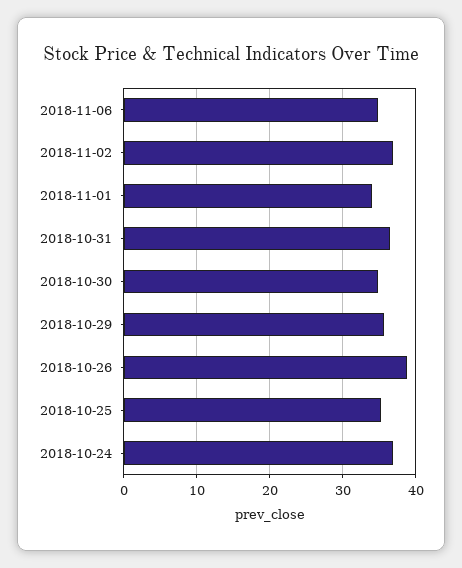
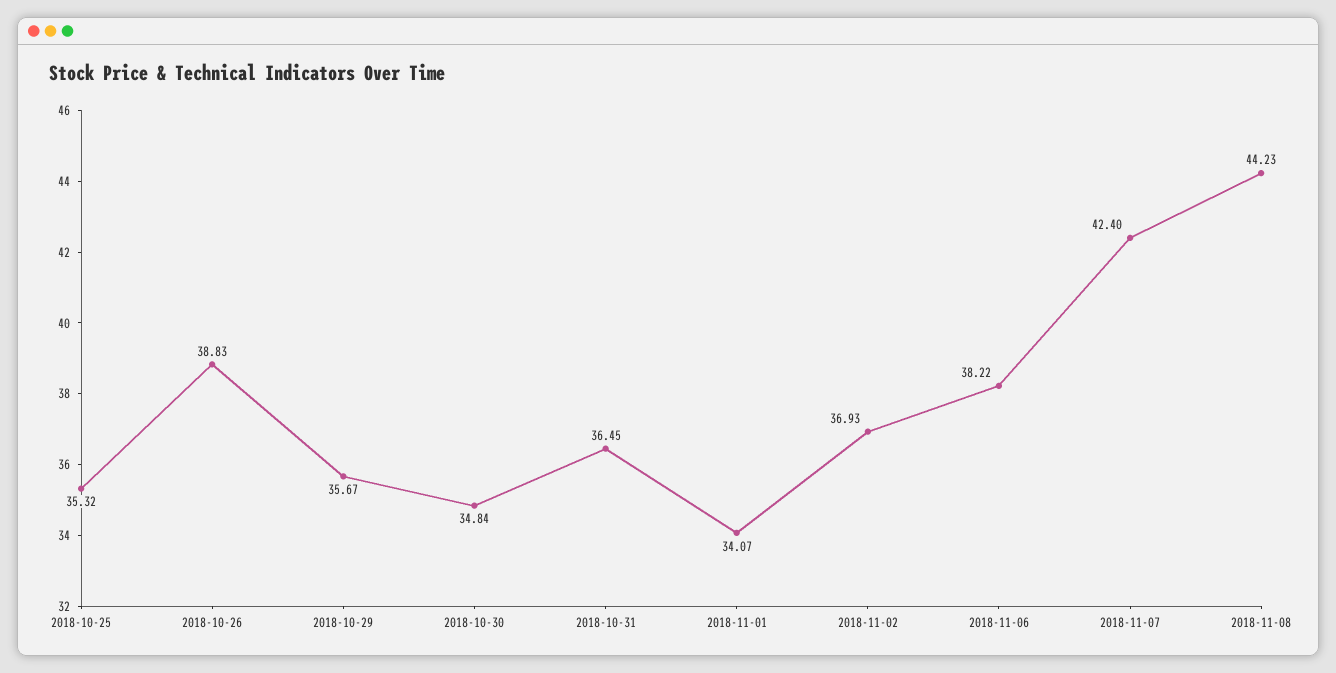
2018-11-06: 35 -> 38.22
2018-10-24: 37 -> none
2018-11-07: none -> 42.4
2018-11-08: none -> 44.23

